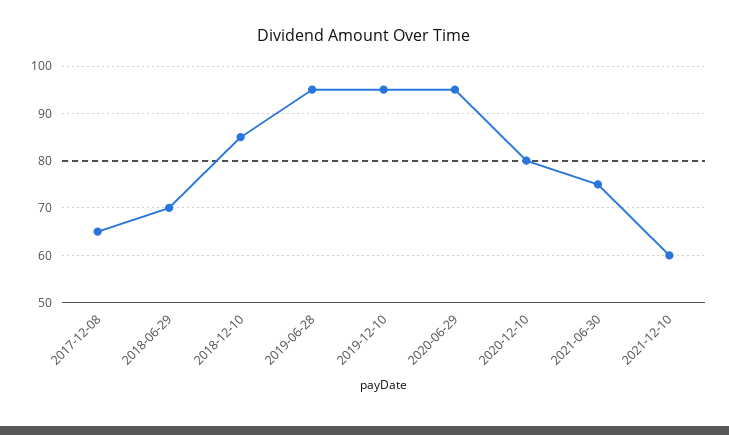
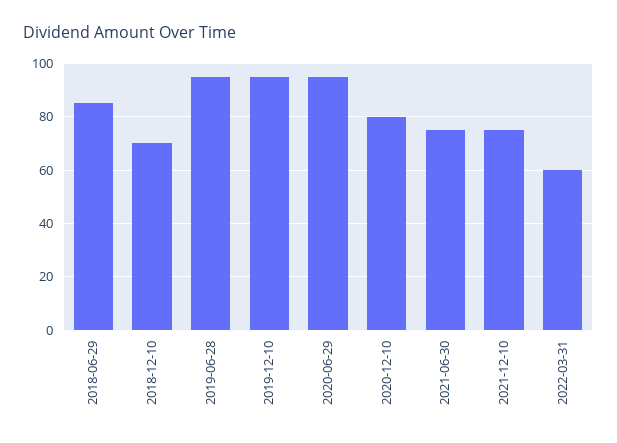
2017-12-08: 65 -> none
2018-06-29: 70 -> 85
2018-12-10: 85 -> 70
2021-12-10: 60 -> 75
2022-03-31: none -> 60

